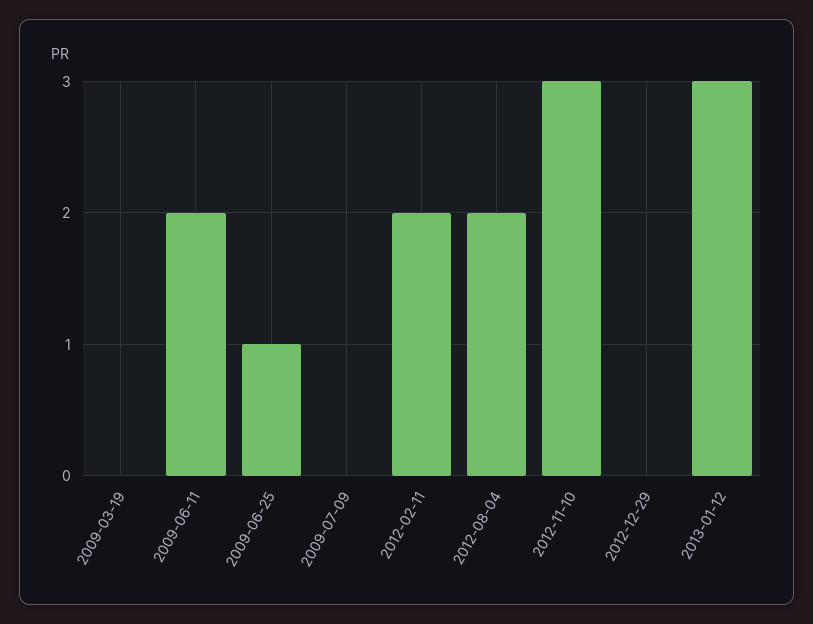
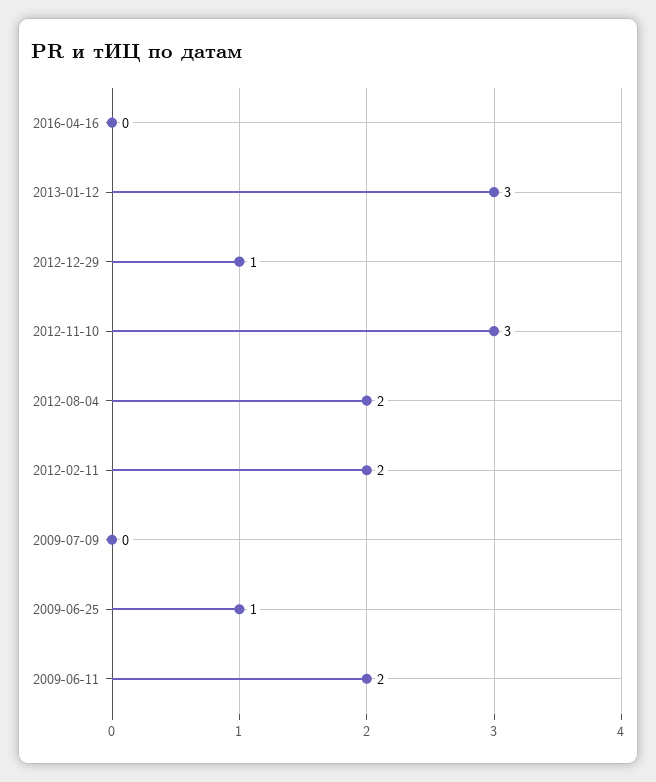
2009-03-19: 0 -> none
2012-12-29: 0 -> 1
2016-04-16: none -> 0

